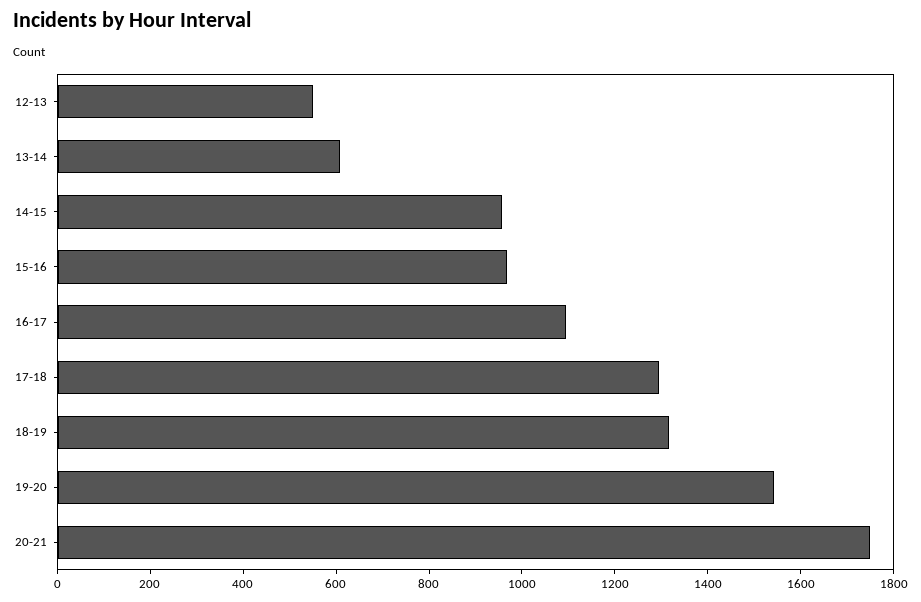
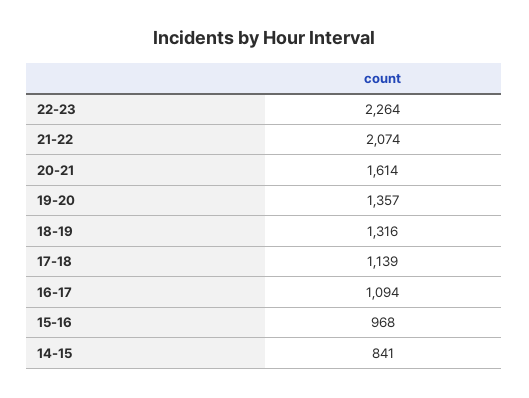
12-13: 550 -> none
13-14: 600 -> none
14-15: 950 -> 841
17-18: 1300 -> 1139
19-20: 1550 -> 1357
20-21: 1750 -> 1614
22-23: none -> 2264
21-22: none -> 2074

